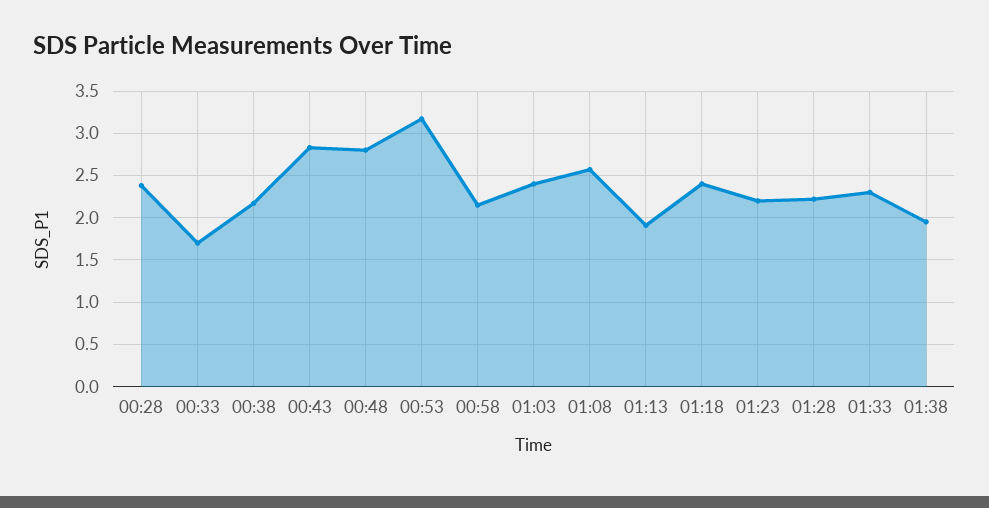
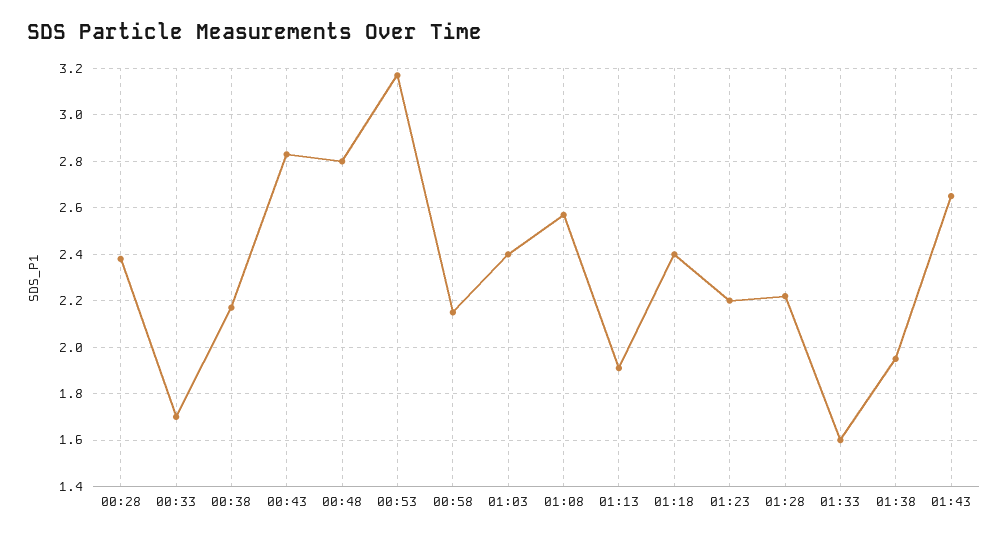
01:33: 2.3 -> 1.6
01:43: none -> 2.65

